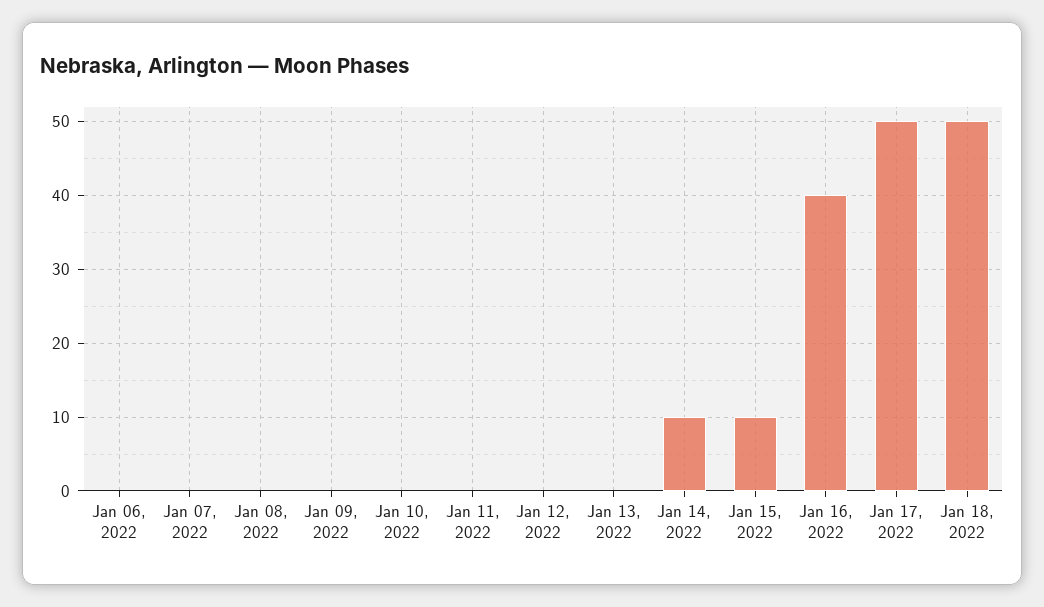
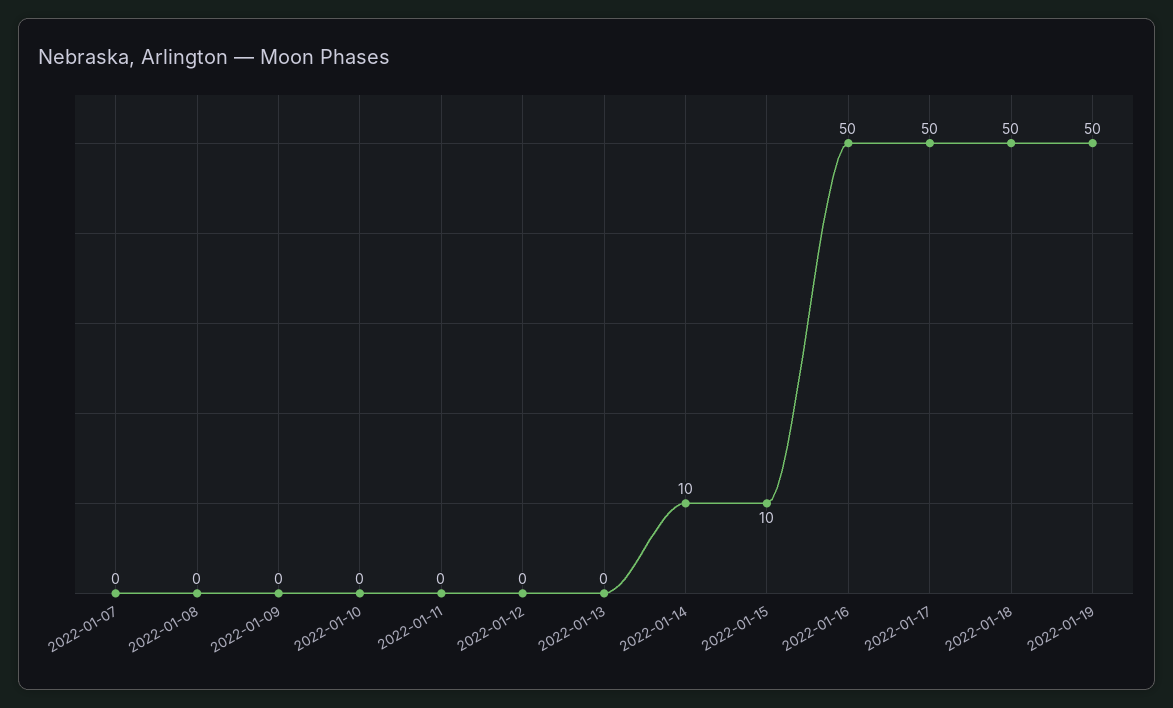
Jan 06, 2022: 0 -> none
Jan 16, 2022: 40 -> 50
2022-01-19: none -> 50

